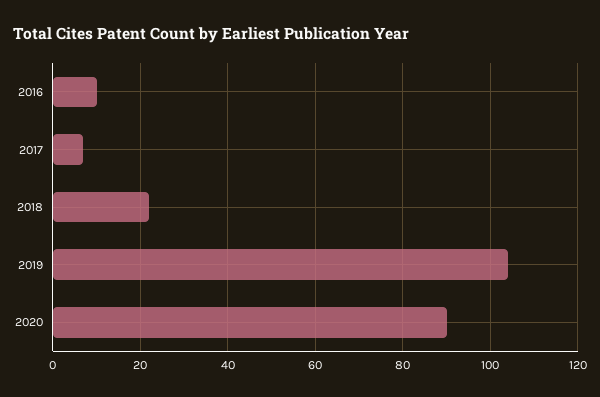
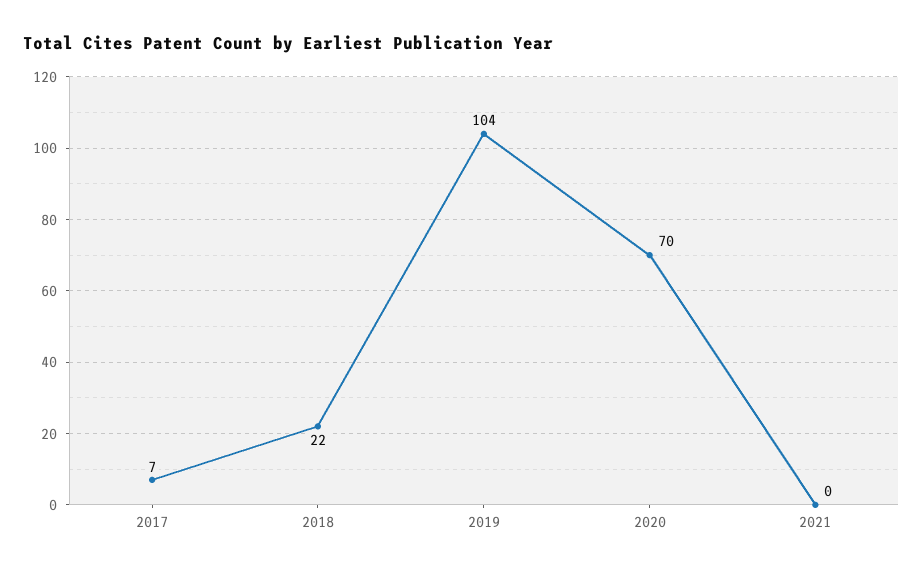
2016: 10 -> none
2020: 90 -> 70
2021: none -> 0

